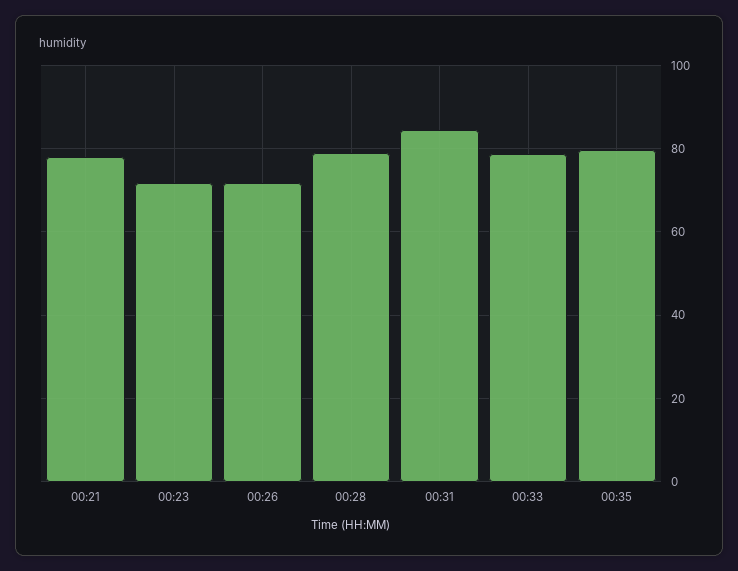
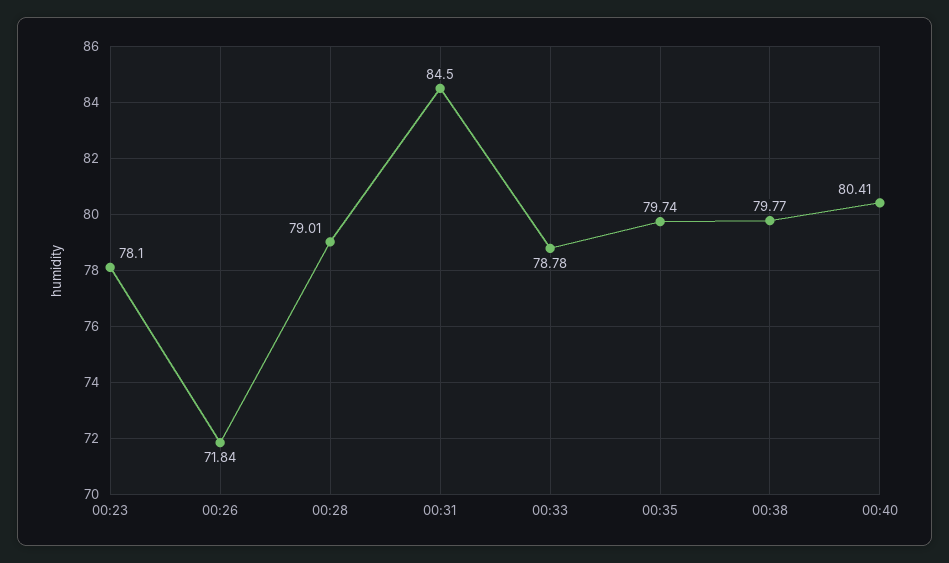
00:21: 78 -> none
00:23: 72 -> 78.1
00:38: none -> 79.77
00:40: none -> 80.41

